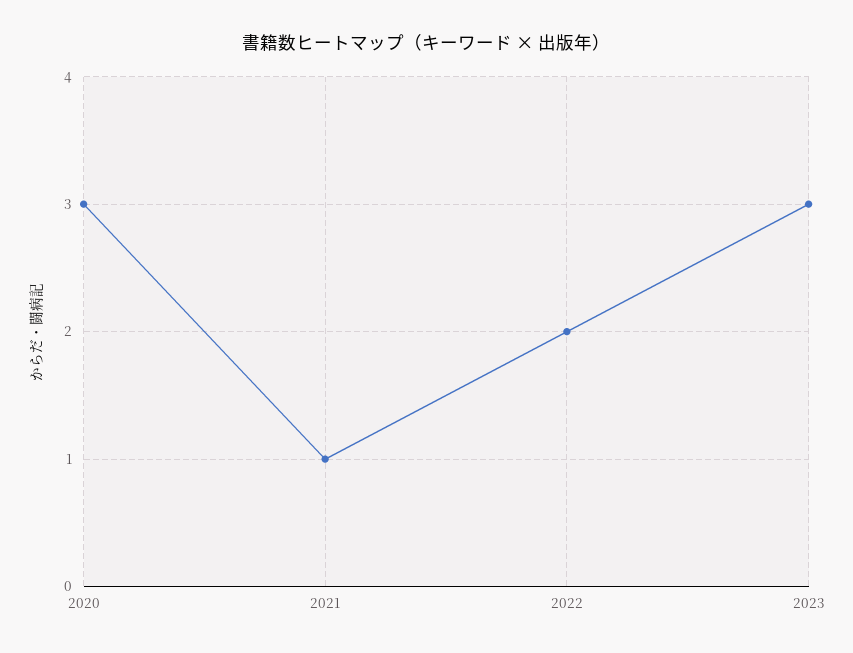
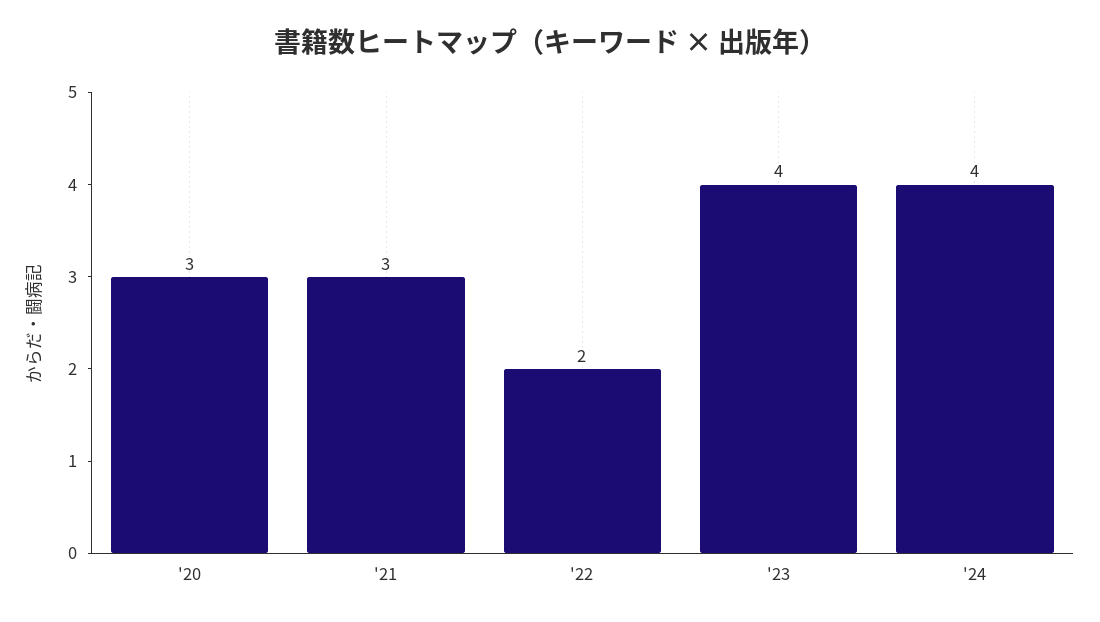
2021: 1 -> 3
2023: 3 -> 4
'24: none -> 4

